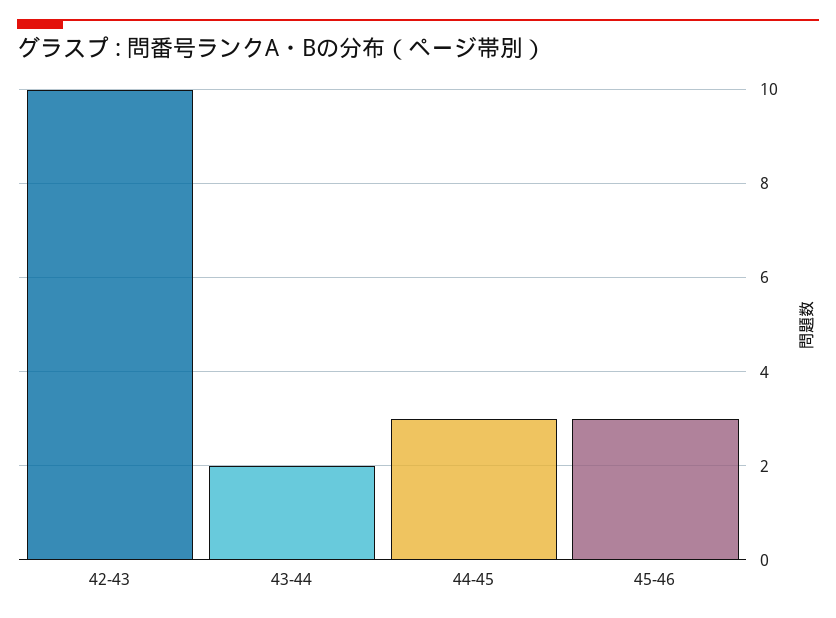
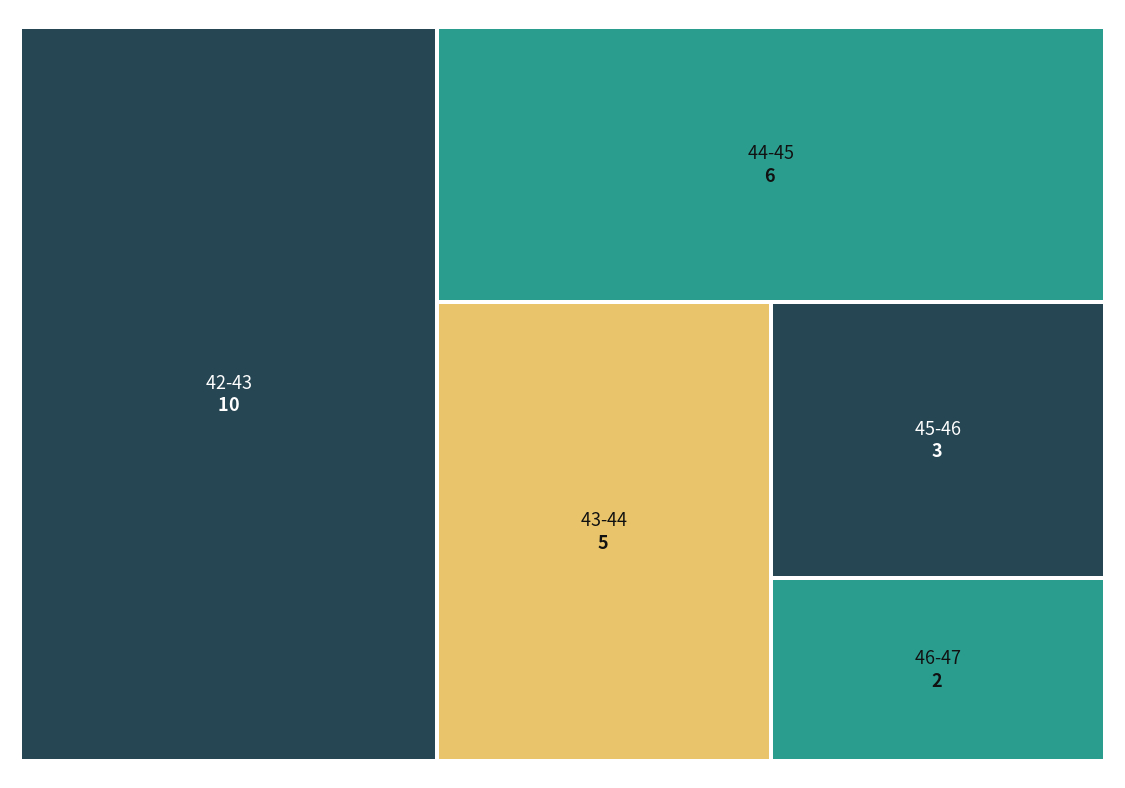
43-44: 2 -> 5
44-45: 3 -> 6
46-47: none -> 2

